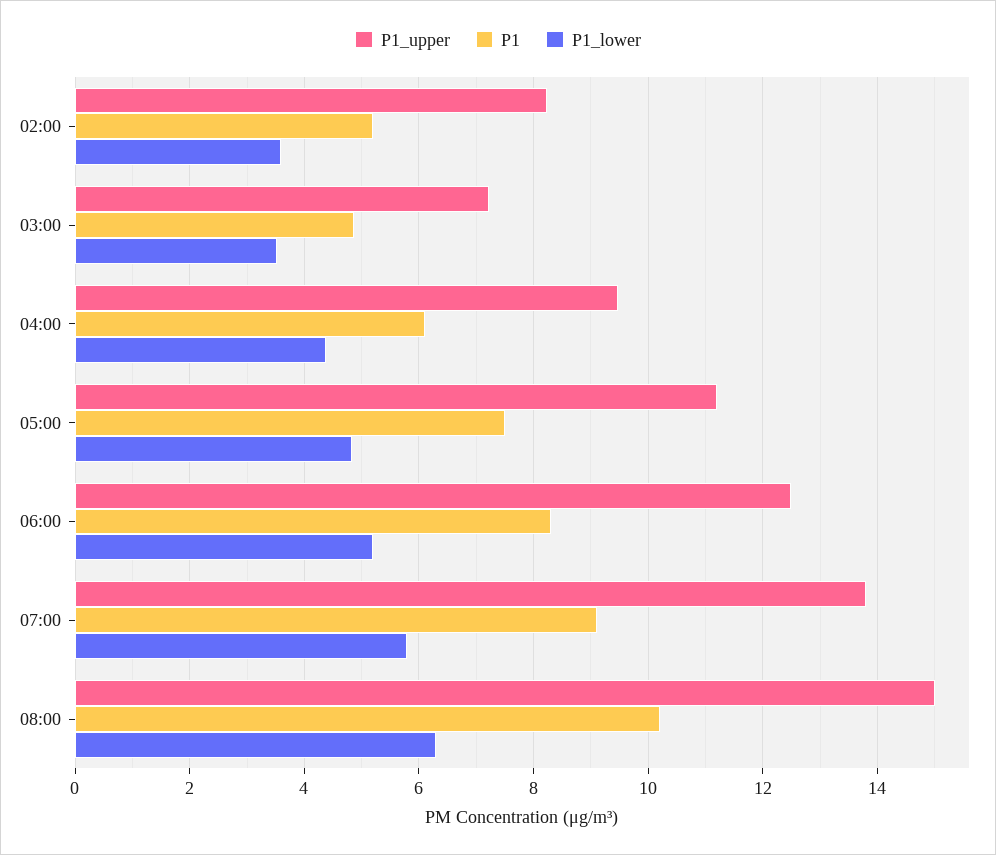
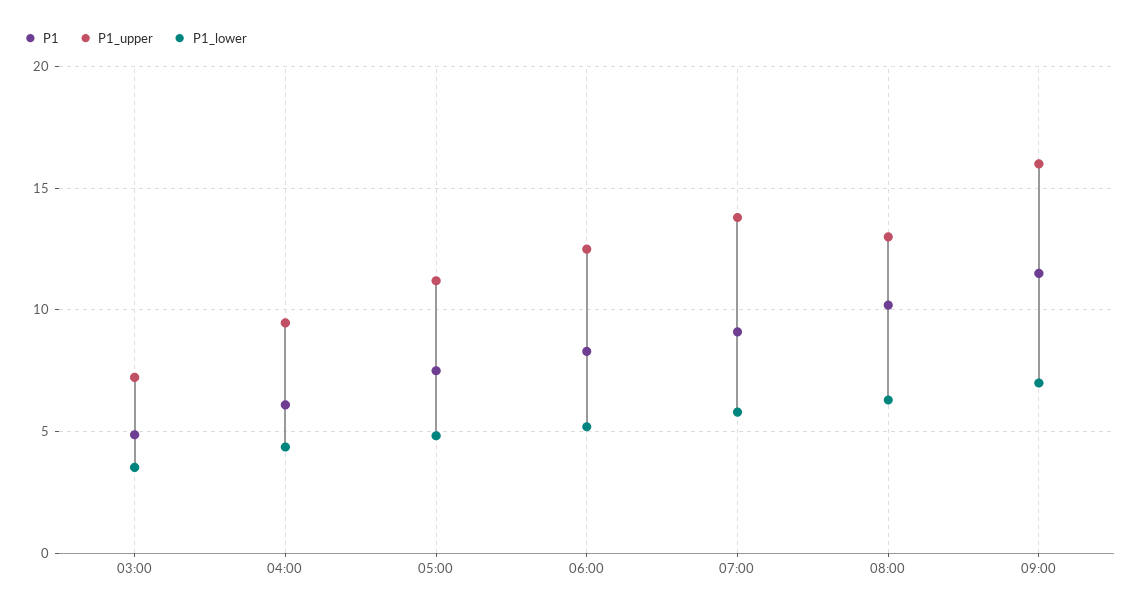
P1_upper, 02:00: 8.2 -> none
P1, 02:00: 5.2 -> none
P1_lower, 02:00: 3.6 -> none
P1_upper, 08:00: 15 -> 13
P1, 09:00: none -> 11.5
P1_upper, 09:00: none -> 16
P1_lower, 09:00: none -> 7

